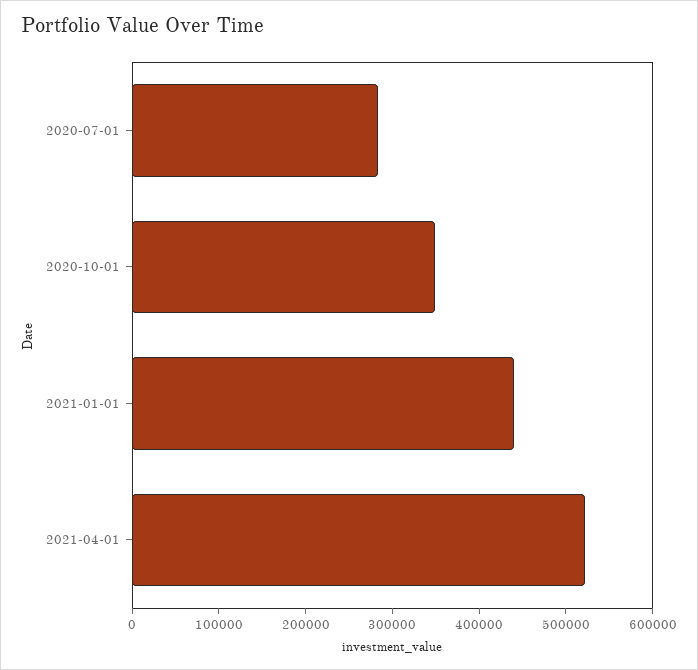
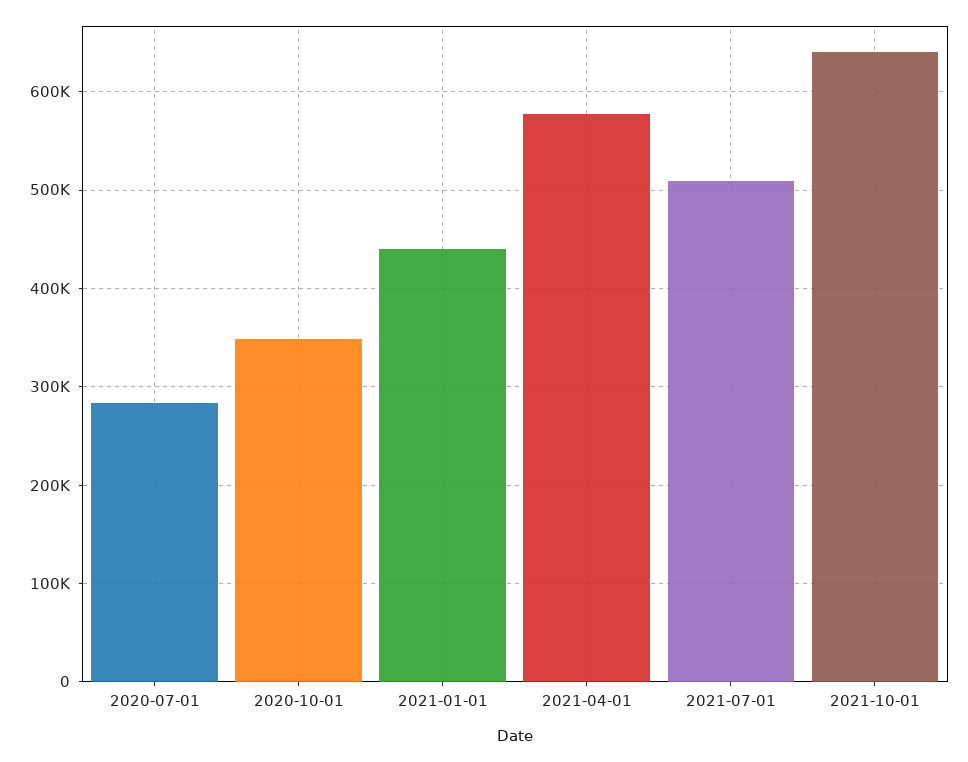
2021-04-01: 520000 -> 580000
2021-07-01: none -> 510000
2021-10-01: none -> 640000

